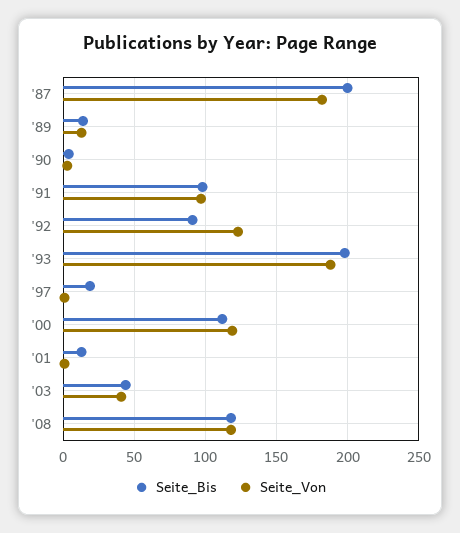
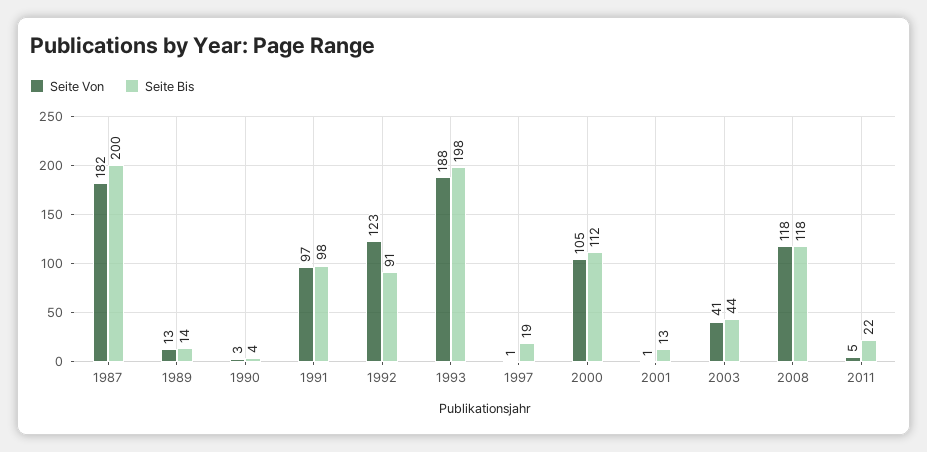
Seite_Von, '00: 120 -> 105
Seite_Von, 2011: none -> 5
Seite_Bis, 2011: none -> 22

